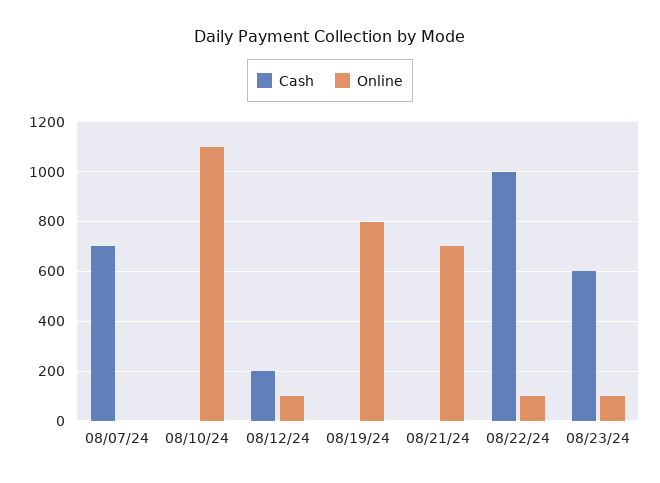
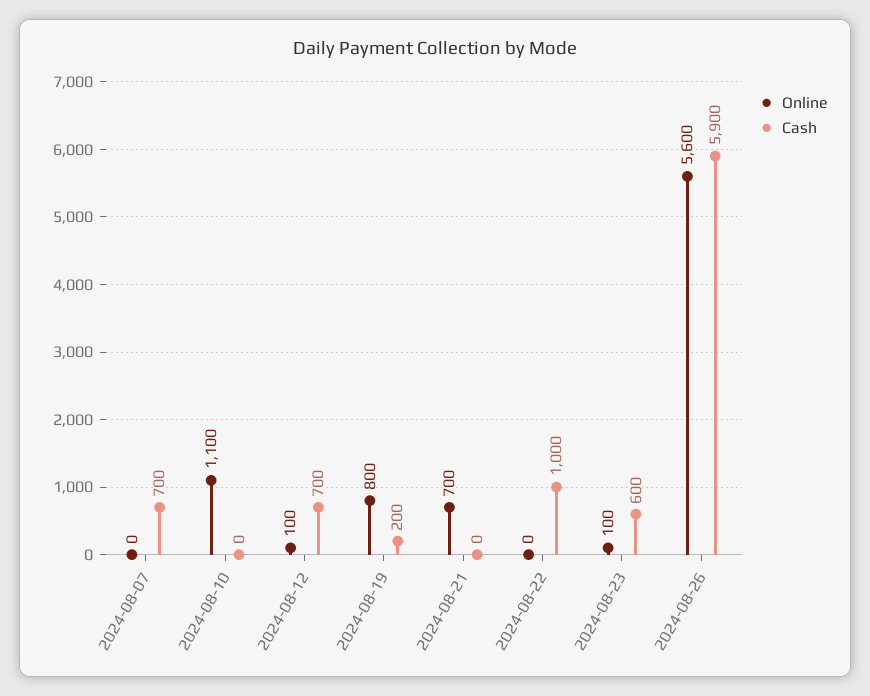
Cash, 08/12/24: 200 -> 700
Cash, 08/19/24: 0 -> 200
Online, 08/22/24: 100 -> 0
Online, 2024-08-26: none -> 5600
Cash, 2024-08-26: none -> 5900

